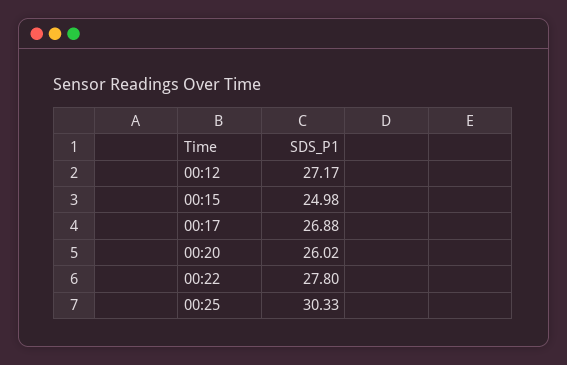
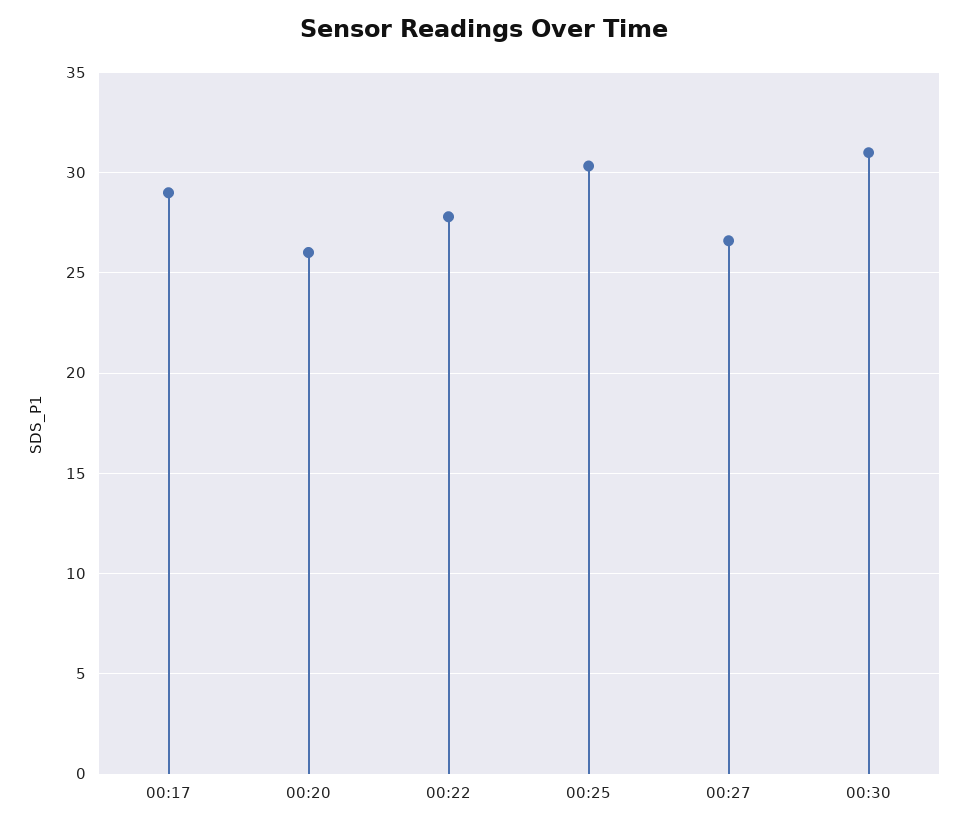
00:12: 27.17 -> none
00:15: 24.98 -> none
00:17: 26.88 -> 29
00:27: none -> 26.5
00:30: none -> 31

